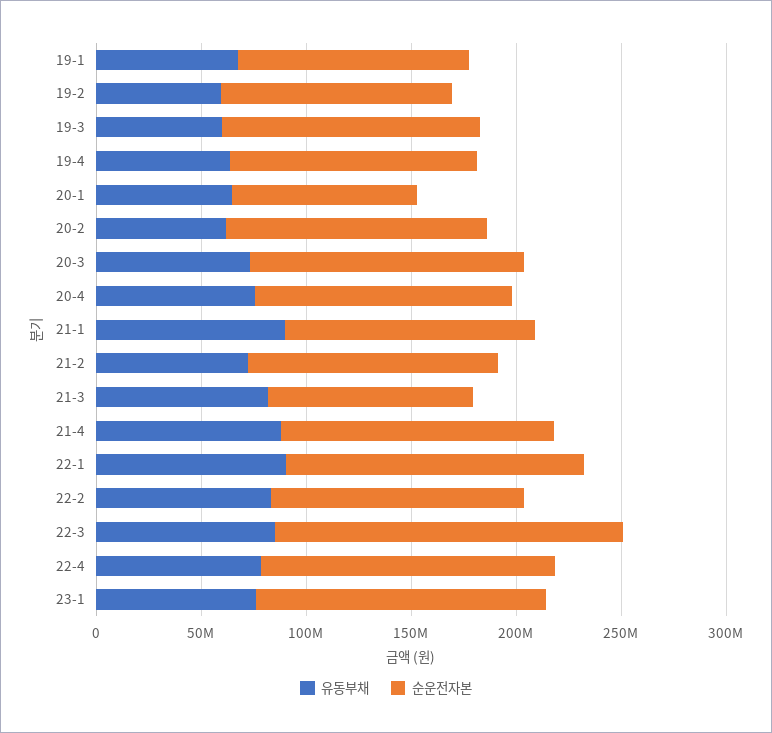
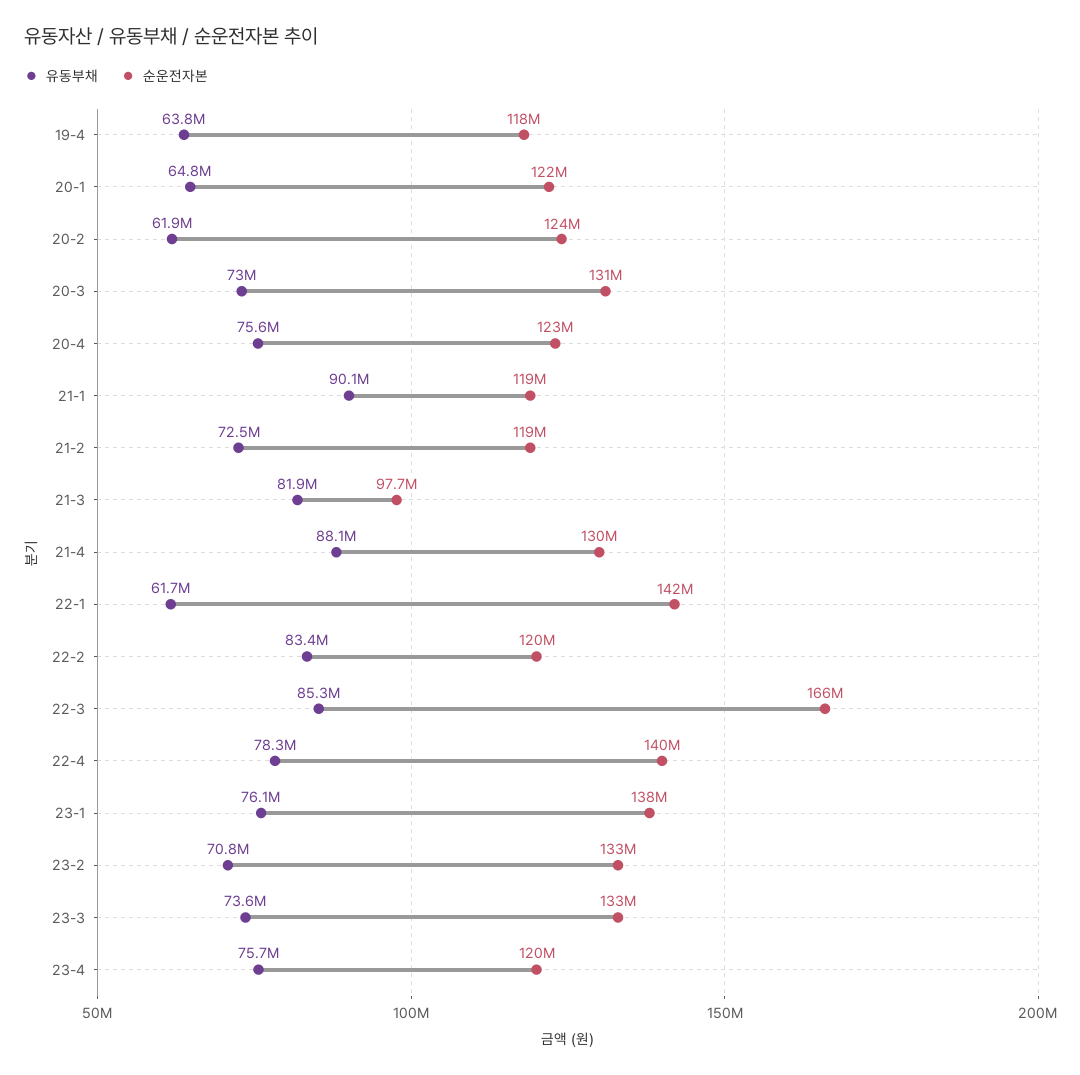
유동부채, 19-1: 70000000 -> none
순운전자본, 19-1: 110000000 -> none
유동부채, 19-2: 60000000 -> none
순운전자본, 19-2: 110000000 -> none
유동부채, 19-3: 60000000 -> none
순운전자본, 19-3: 120000000 -> none
순운전자본, 20-1: 90000000 -> 122000000
유동부채, 22-1: 90000000 -> 61700000
유동부채, 23-2: none -> 70800000
순운전자본, 23-2: none -> 133000000
유동부채, 23-3: none -> 73600000
순운전자본, 23-3: none -> 133000000
유동부채, 23-4: none -> 75700000
순운전자본, 23-4: none -> 120000000

